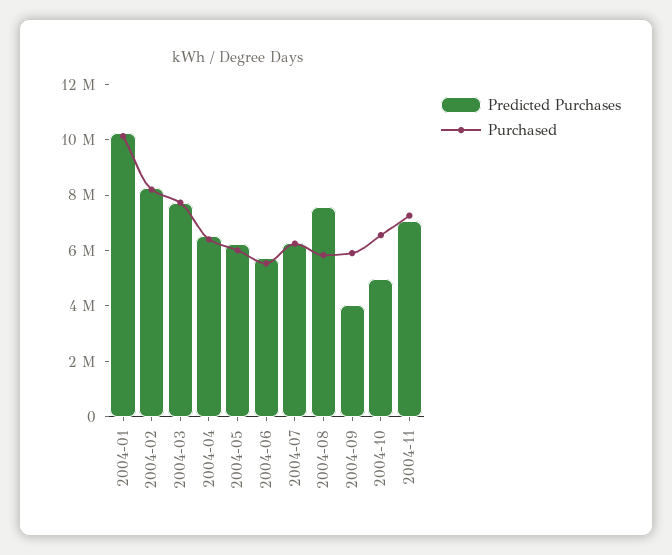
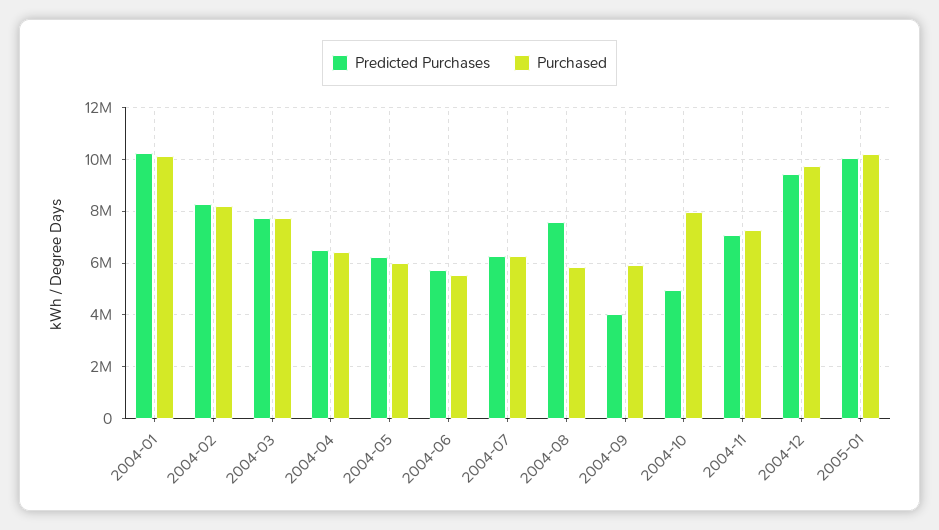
Purchased, 2004-10: 6500000 -> 8000000
Predicted Purchases, 2004-12: none -> 9500000
Purchased, 2004-12: none -> 9750000
Predicted Purchases, 2005-01: none -> 10000000
Purchased, 2005-01: none -> 10250000

